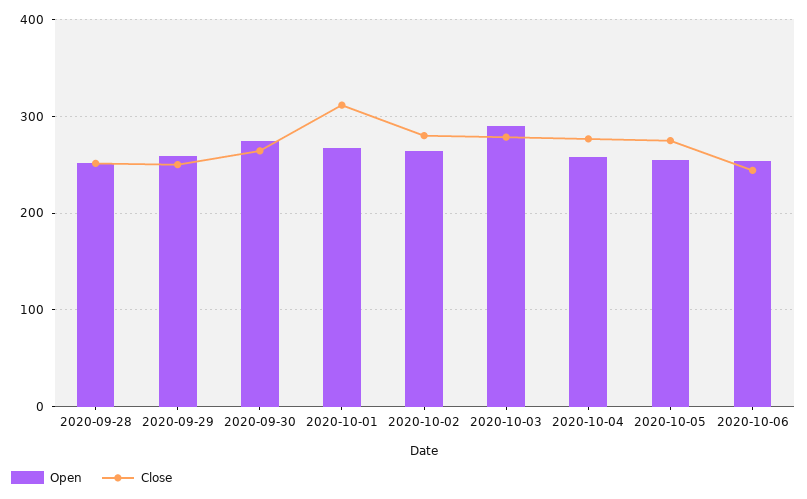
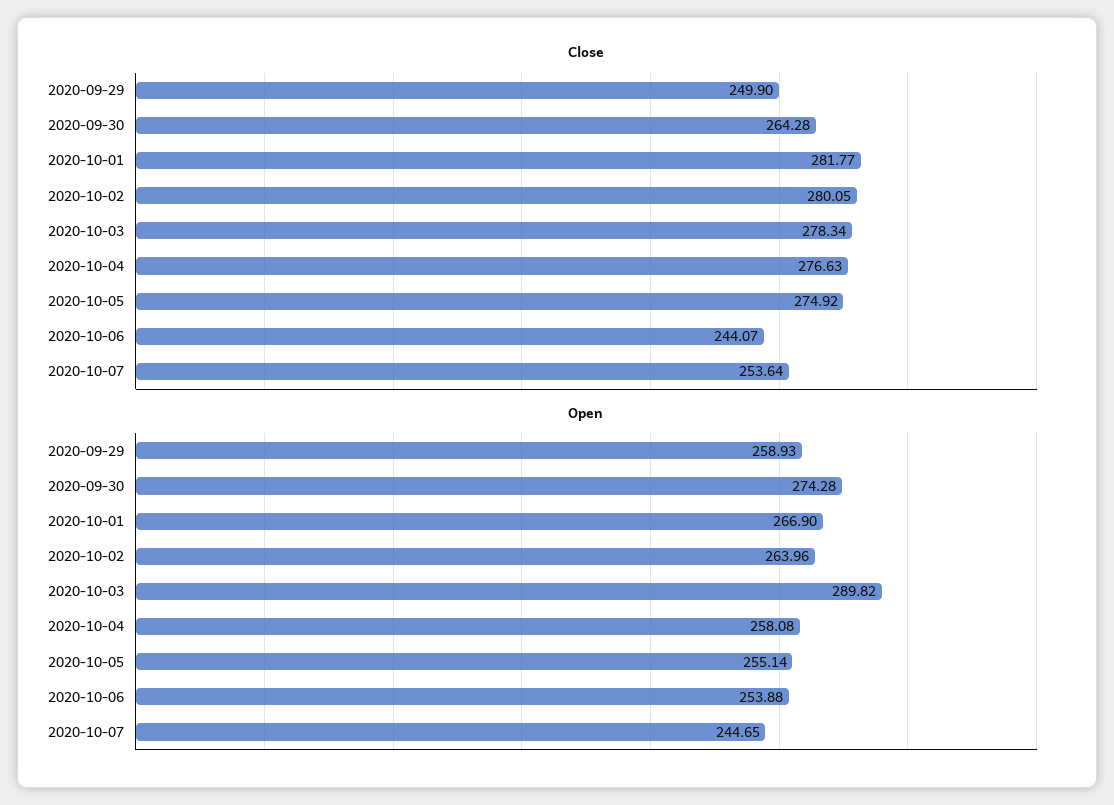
Open, 2020-09-28: 250 -> none
Close, 2020-09-28: 250 -> none
Close, 2020-10-01: 310 -> 281.77
Close, 2020-10-07: none -> 253.64
Open, 2020-10-07: none -> 244.65

